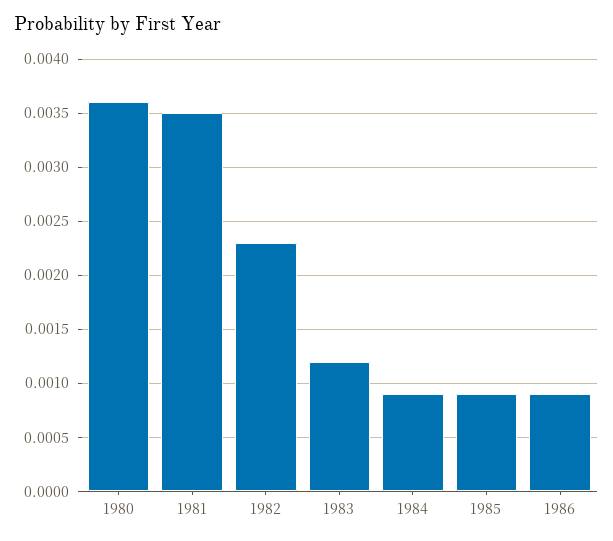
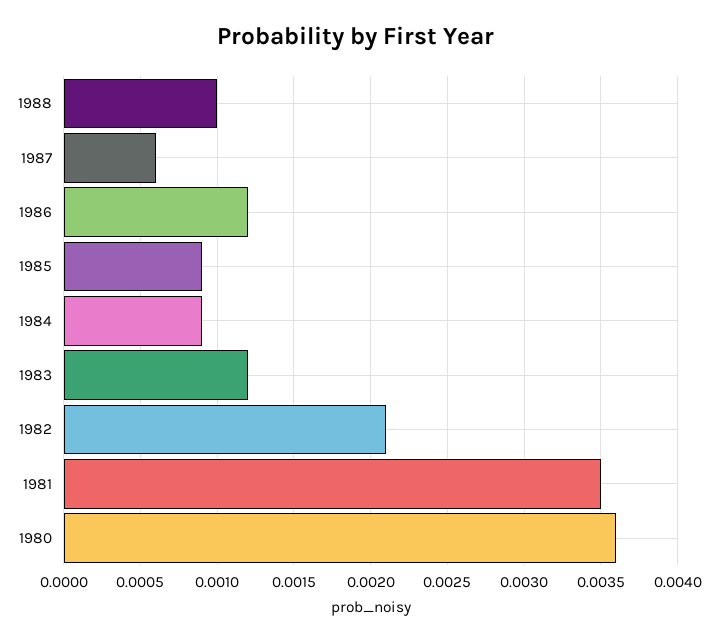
1982: 0.0023 -> 0.0021
1986: 0.0009 -> 0.0012
1988: none -> 0.001
1987: none -> 0.0006

